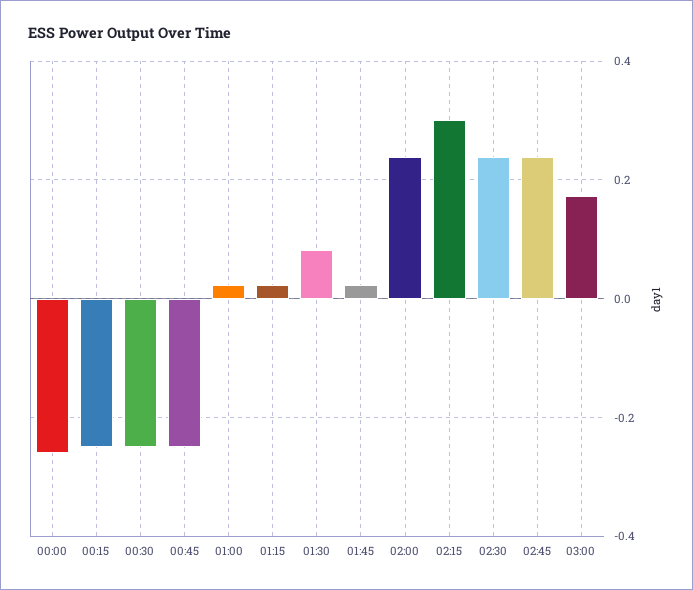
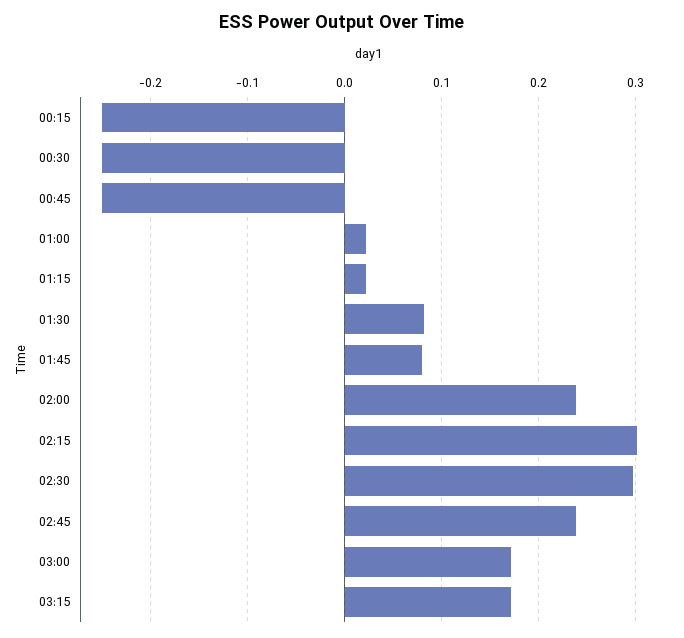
00:00: -0.26 -> none
01:45: 0.02 -> 0.08
02:30: 0.24 -> 0.3
03:15: none -> 0.17

